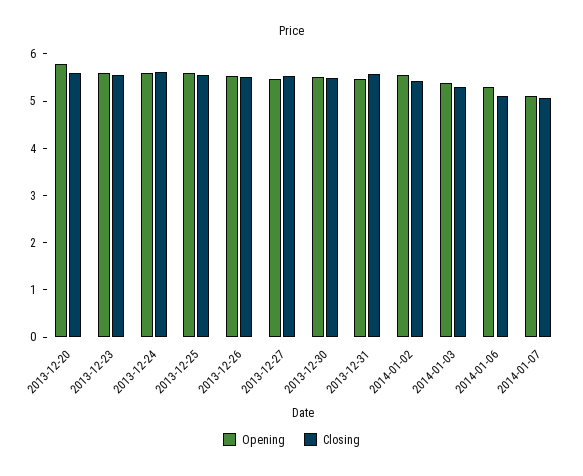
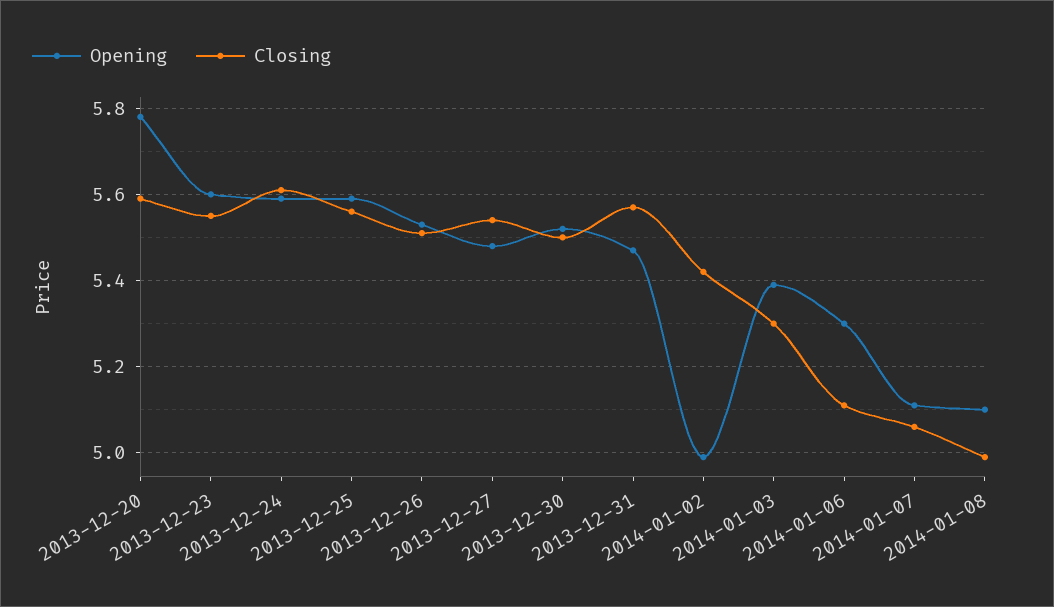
Opening, 2014-01-02: 5.6 -> 5
Opening, 2014-01-08: none -> 5.1
Closing, 2014-01-08: none -> 5

